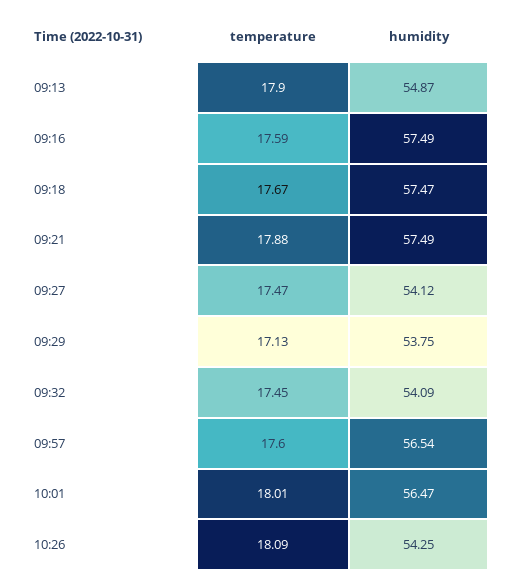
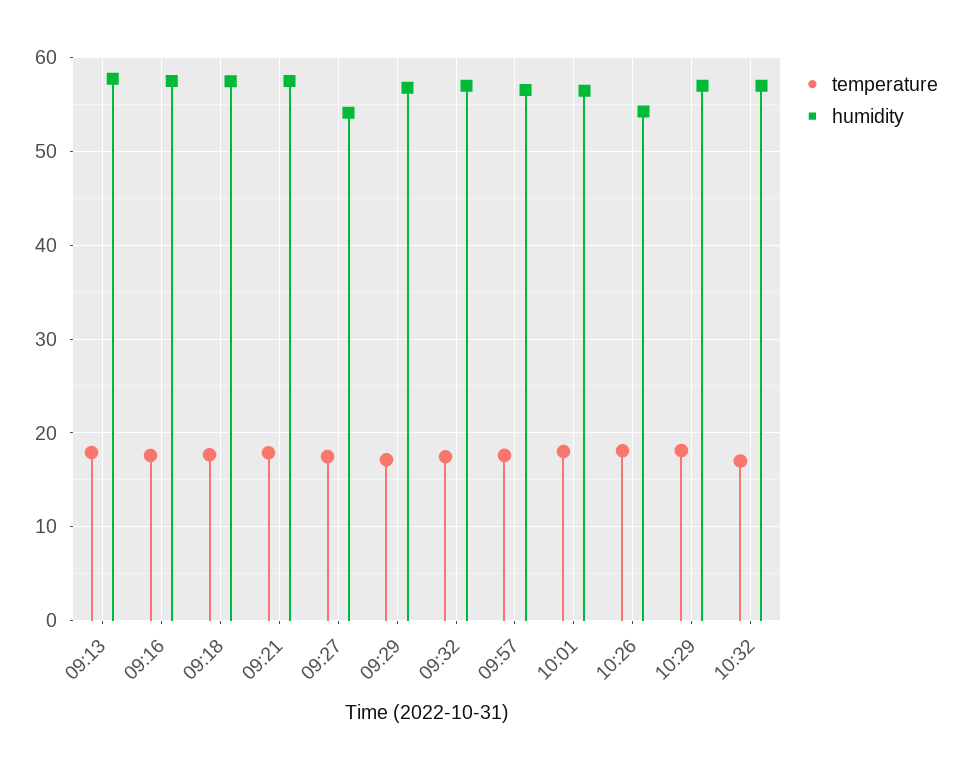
humidity, 09:13: 54.87 -> 58
humidity, 09:29: 53.75 -> 57
humidity, 09:32: 54.09 -> 57
temperature, 10:29: none -> 18
humidity, 10:29: none -> 57
temperature, 10:32: none -> 17
humidity, 10:32: none -> 57

